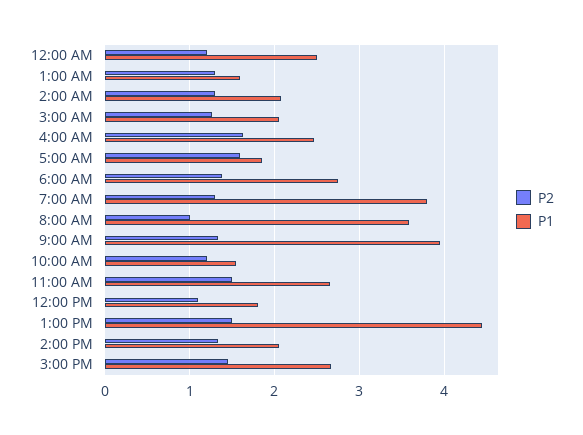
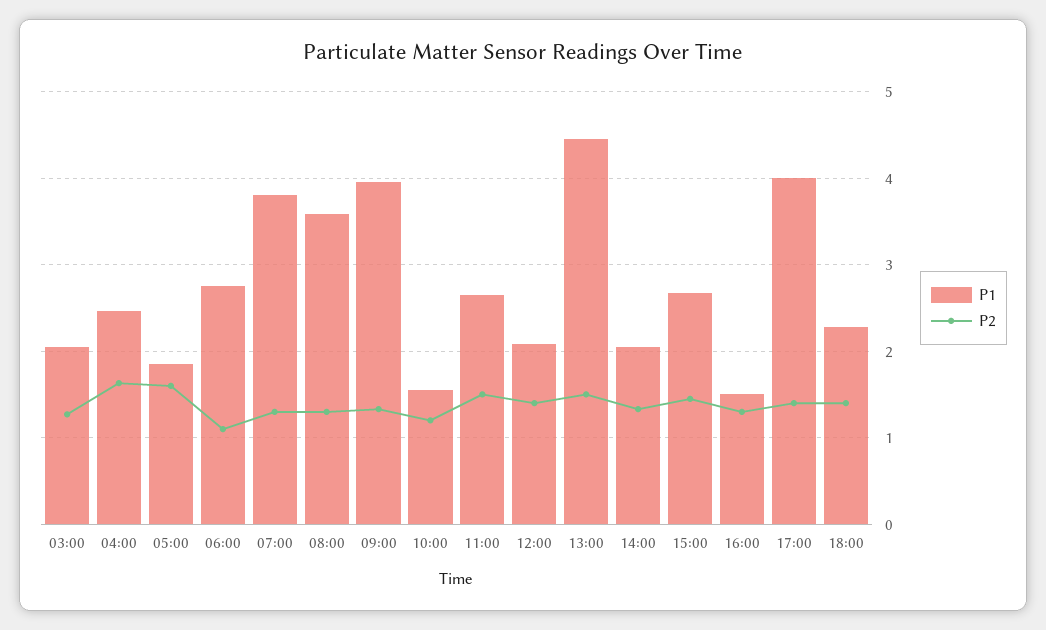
P2, 12:00 AM: 1.2 -> none
P1, 12:00 AM: 2.5 -> none
P2, 1:00 AM: 1.3 -> none
P1, 1:00 AM: 1.6 -> none
P2, 2:00 AM: 1.3 -> none
P1, 2:00 AM: 2.1 -> none
P2, 6:00 AM: 1.4 -> 1.1
P2, 8:00 AM: 1 -> 1.3
P2, 12:00 PM: 1.1 -> 1.4
P1, 12:00 PM: 1.8 -> 2.1
P1, 16:00: none -> 1.5
P2, 16:00: none -> 1.3
P1, 17:00: none -> 4
P2, 17:00: none -> 1.4
P1, 18:00: none -> 2.3
P2, 18:00: none -> 1.4

